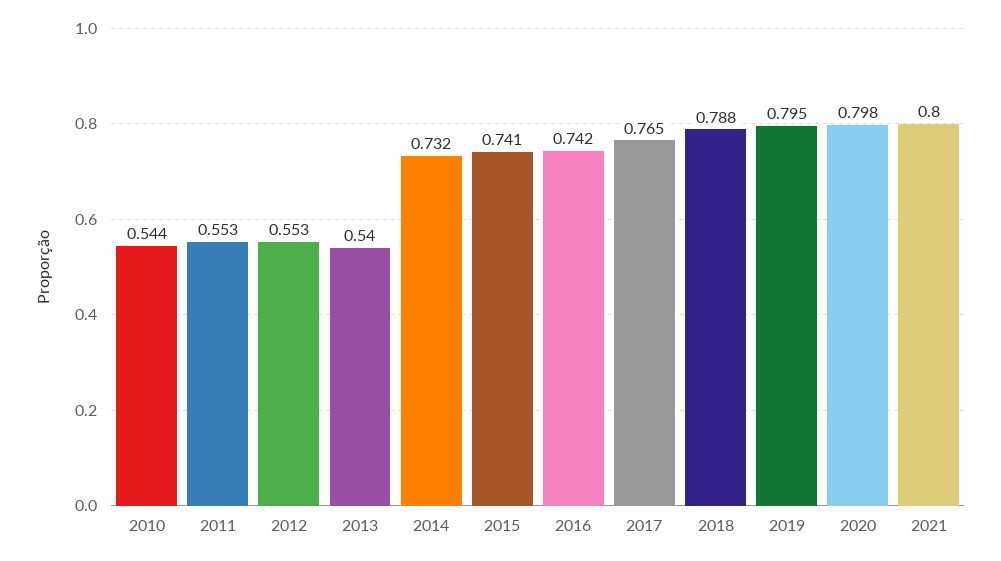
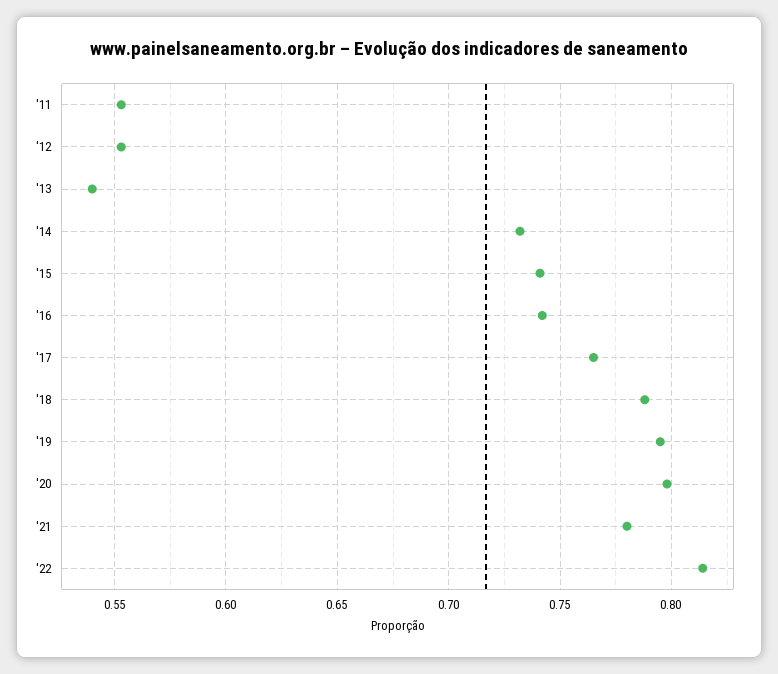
2010: 0.544 -> none
2021: 0.8 -> 0.78
'22: none -> 0.815

